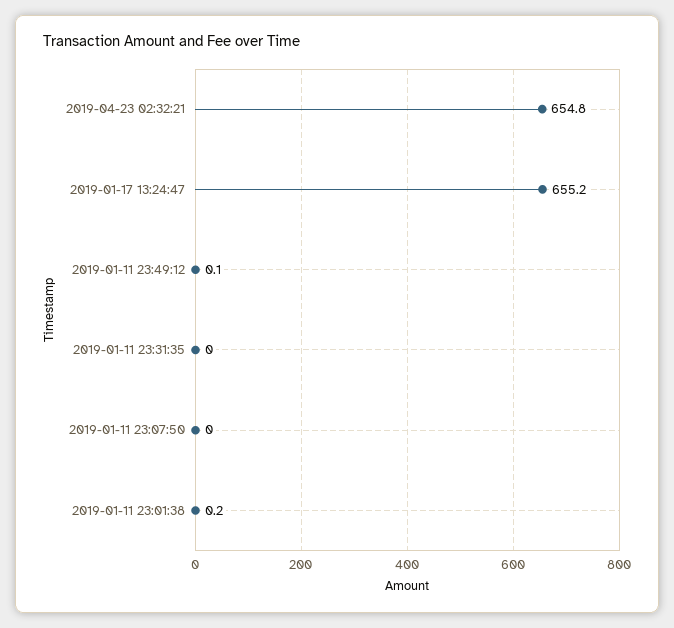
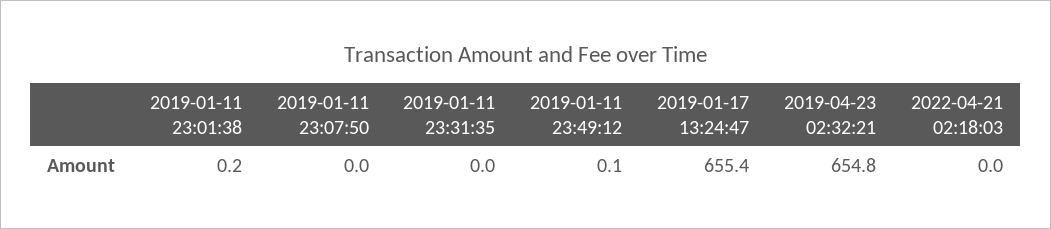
2019-01-17 13:24:47: 655.2 -> 655.4
2022-04-21 02:18:03: none -> 0

